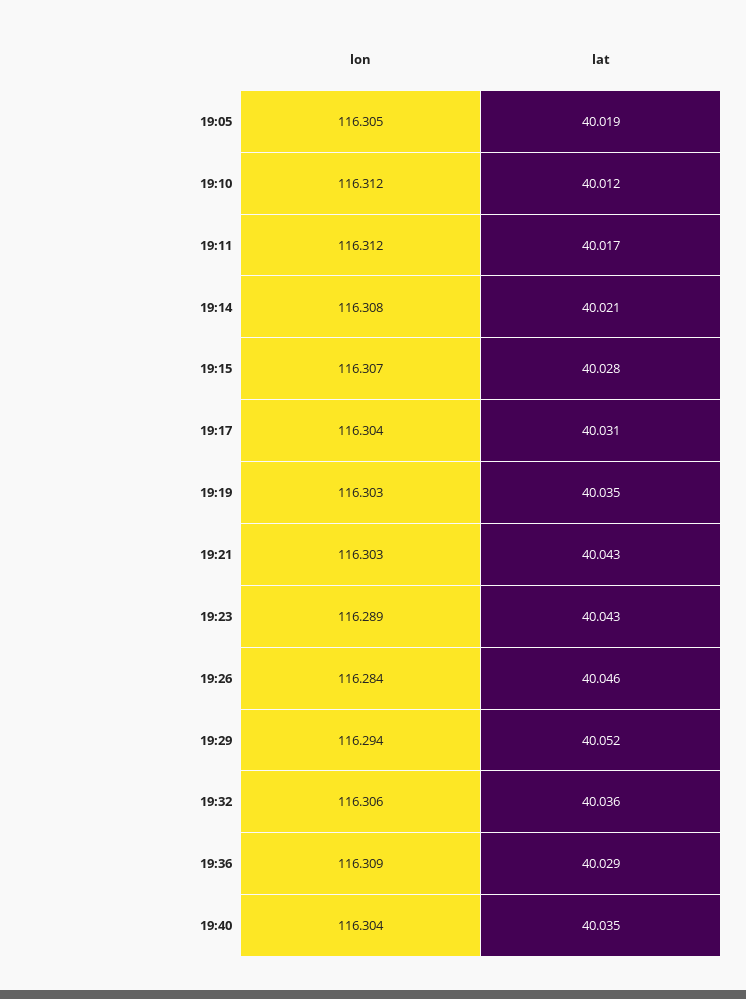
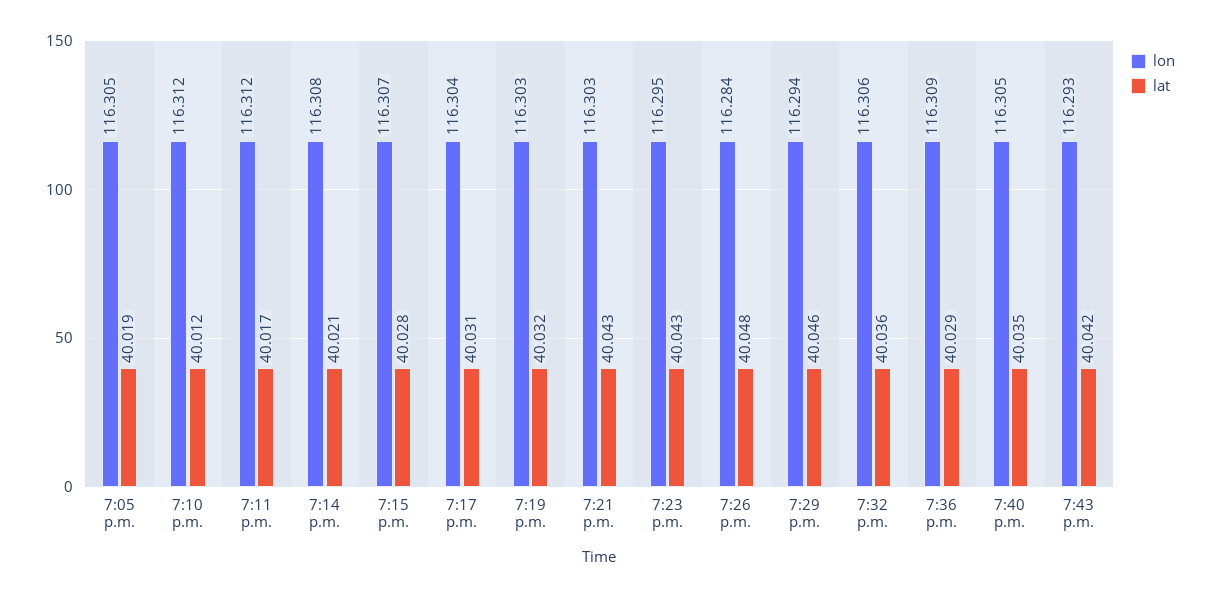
lat, 19:19: 40.035 -> 40.032
lon, 19:23: 116.289 -> 116.295
lat, 19:26: 40.046 -> 40.048
lat, 19:29: 40.052 -> 40.046
lon, 19:40: 116.304 -> 116.305
lon, 7:43 p.m.: none -> 116.293
lat, 7:43 p.m.: none -> 40.042

